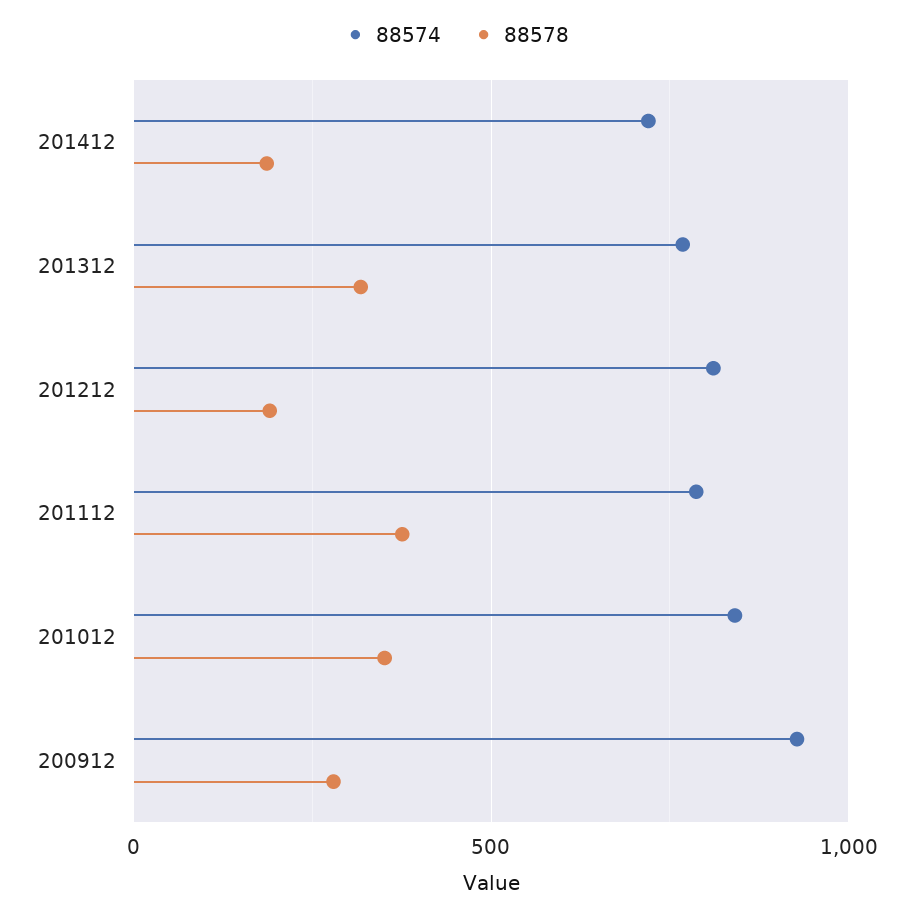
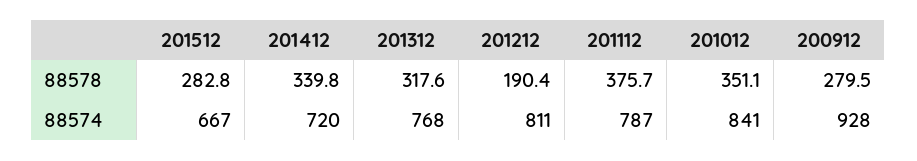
88578, 201412: 200 -> 339.8
88578, 201512: none -> 282.8
88574, 201512: none -> 667

